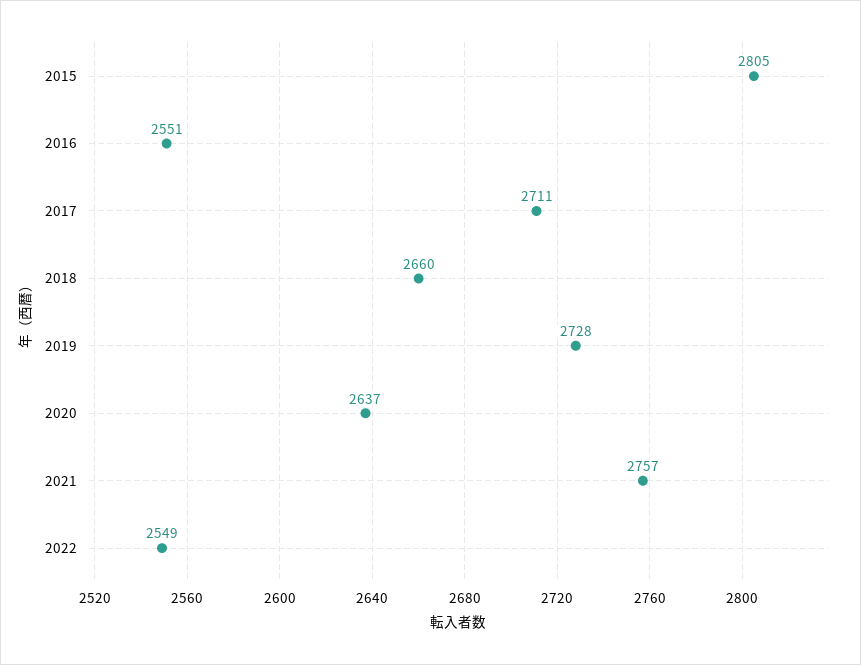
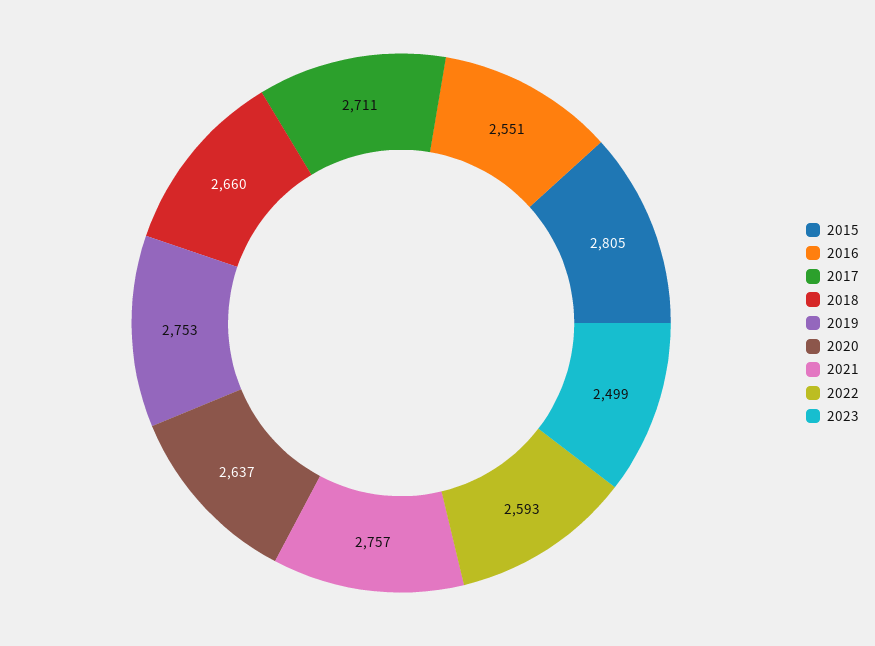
2019: 2728 -> 2753
2022: 2549 -> 2593
2023: none -> 2499

